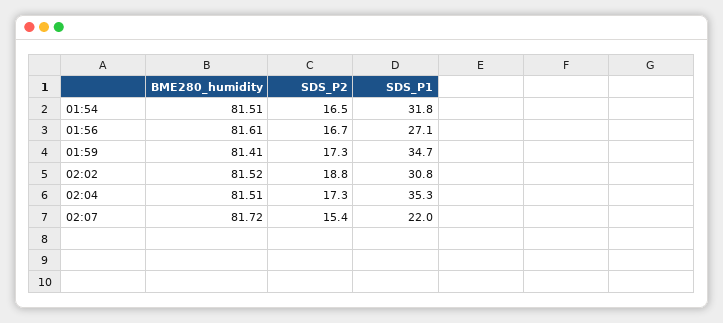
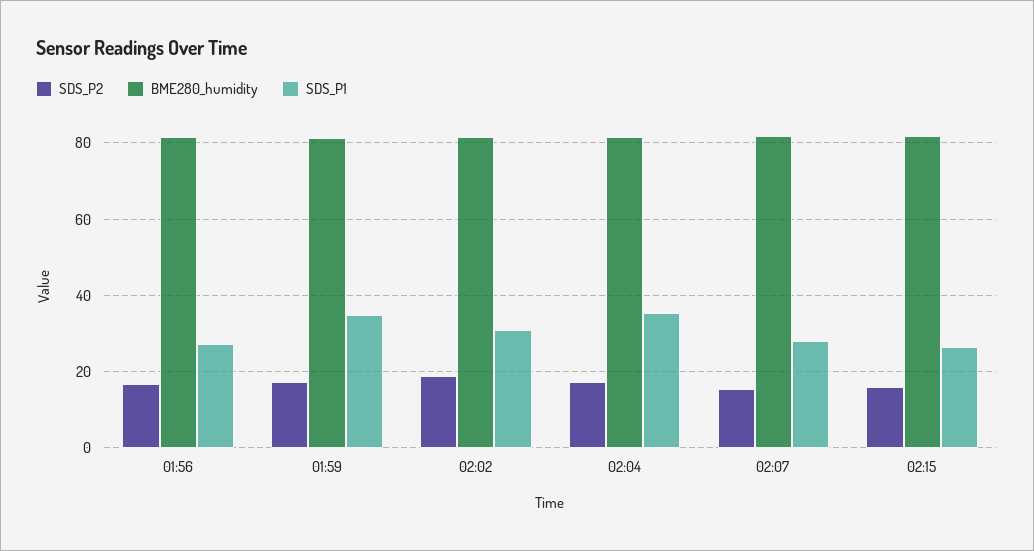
BME280_humidity, 01:54: 81.51 -> none
SDS_P2, 01:54: 16.5 -> none
SDS_P1, 01:54: 31.8 -> none
SDS_P1, 02:07: 22 -> 28
SDS_P2, 02:15: none -> 16
BME280_humidity, 02:15: none -> 82
SDS_P1, 02:15: none -> 26

